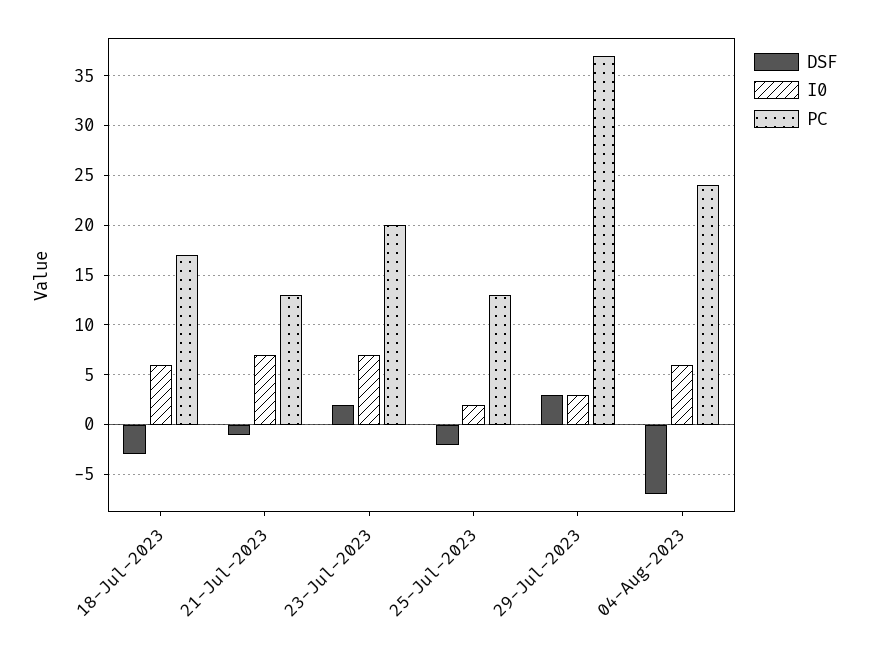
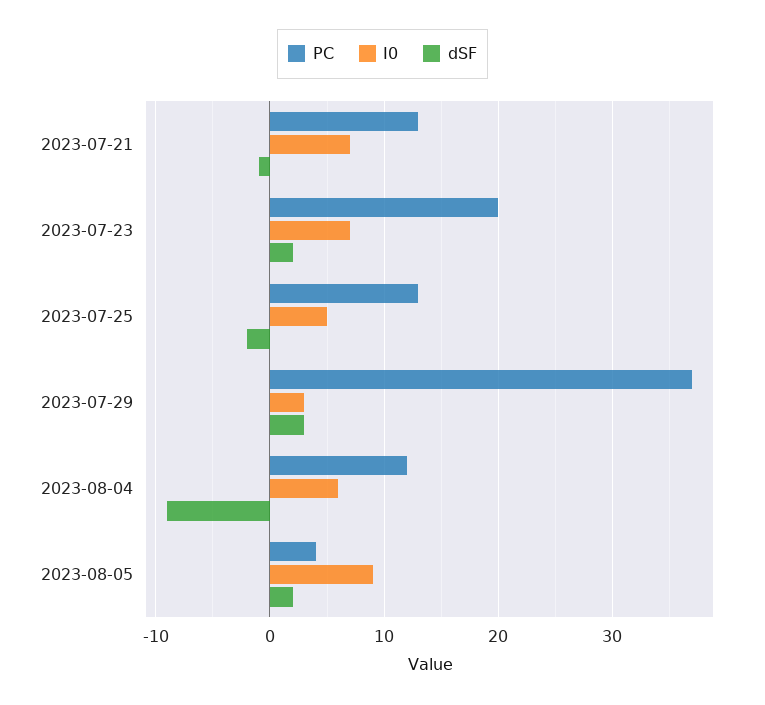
DSF, 18-Jul-2023: -3 -> none
I0, 18-Jul-2023: 6 -> none
PC, 18-Jul-2023: 17 -> none
I0, 25-Jul-2023: 2 -> 5
DSF, 04-Aug-2023: -7 -> -9
PC, 04-Aug-2023: 24 -> 12
PC, 2023-08-05: none -> 4
I0, 2023-08-05: none -> 9
DSF, 2023-08-05: none -> 2

